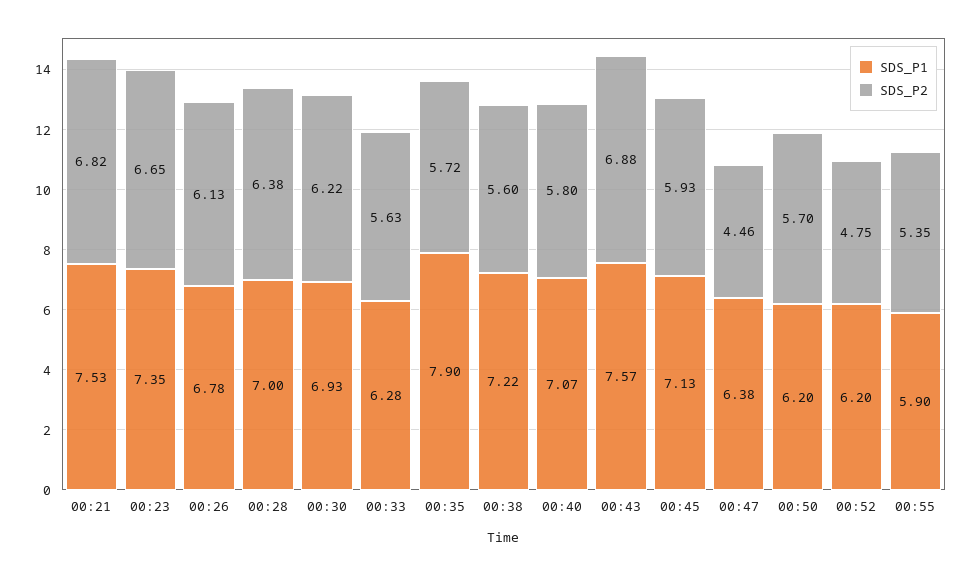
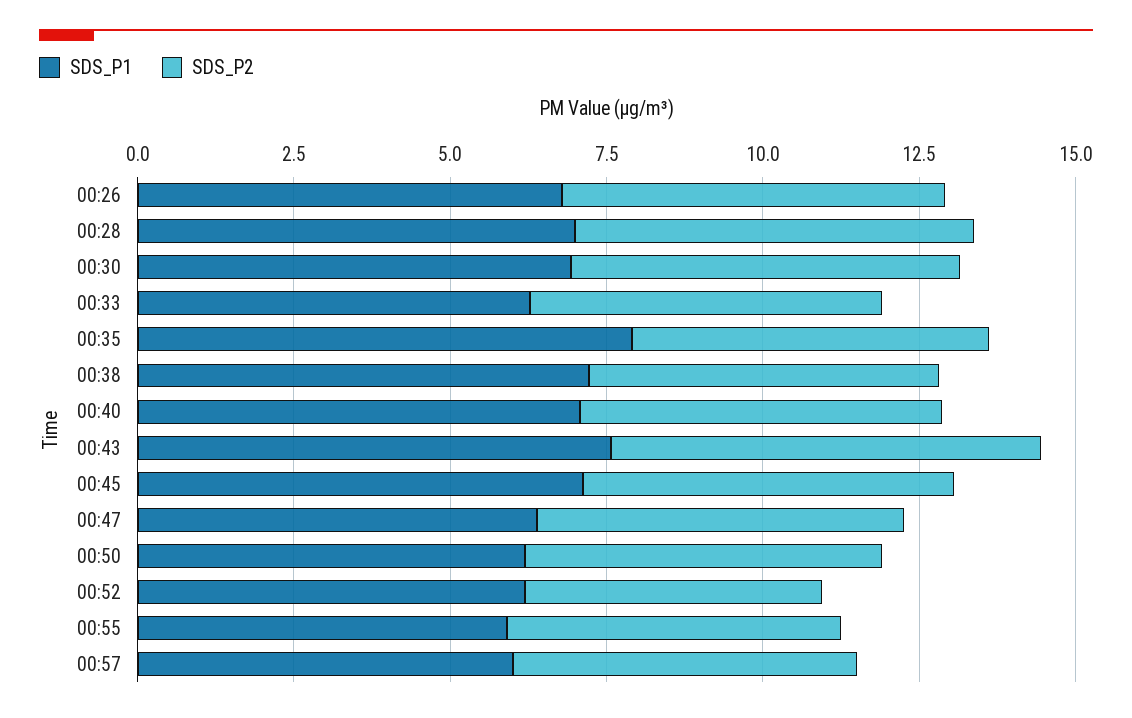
SDS_P1, 00:21: 7.53 -> none
SDS_P2, 00:21: 6.82 -> none
SDS_P1, 00:23: 7.35 -> none
SDS_P2, 00:23: 6.65 -> none
SDS_P2, 00:47: 4.46 -> 6
SDS_P1, 00:57: none -> 6
SDS_P2, 00:57: none -> 5.5

